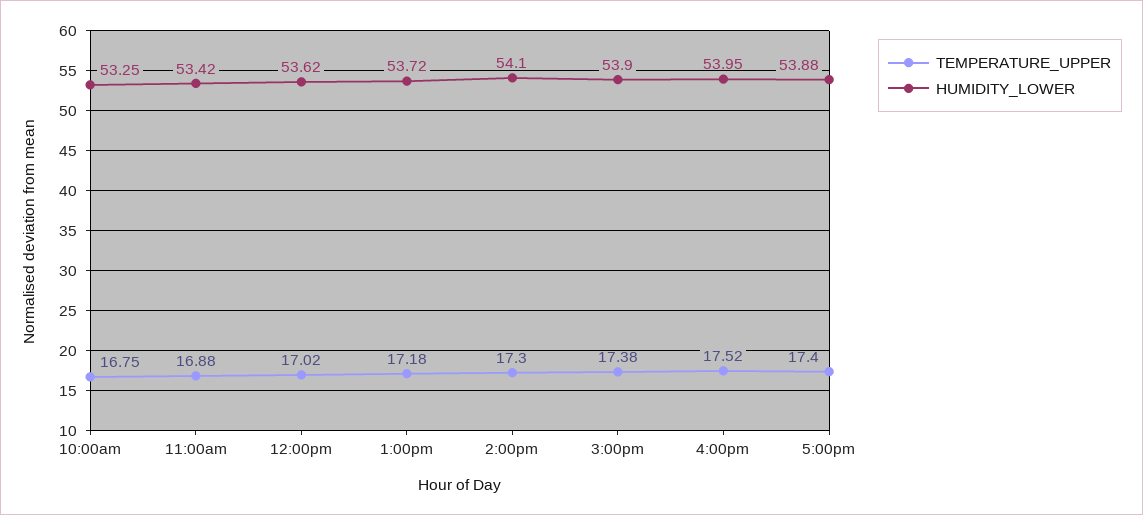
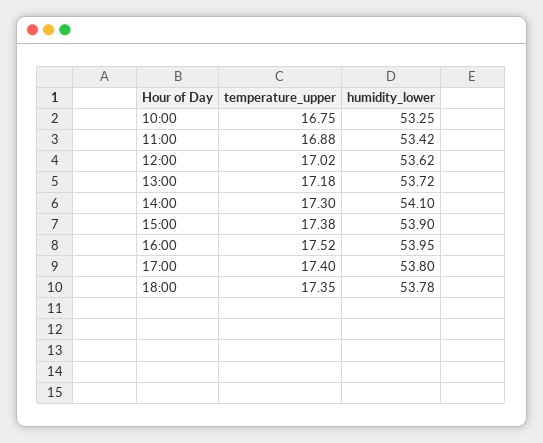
HUMIDITY_LOWER, 5:00pm: 53.88 -> 53.8
TEMPERATURE_UPPER, 18:00: none -> 17.35
HUMIDITY_LOWER, 18:00: none -> 53.78

